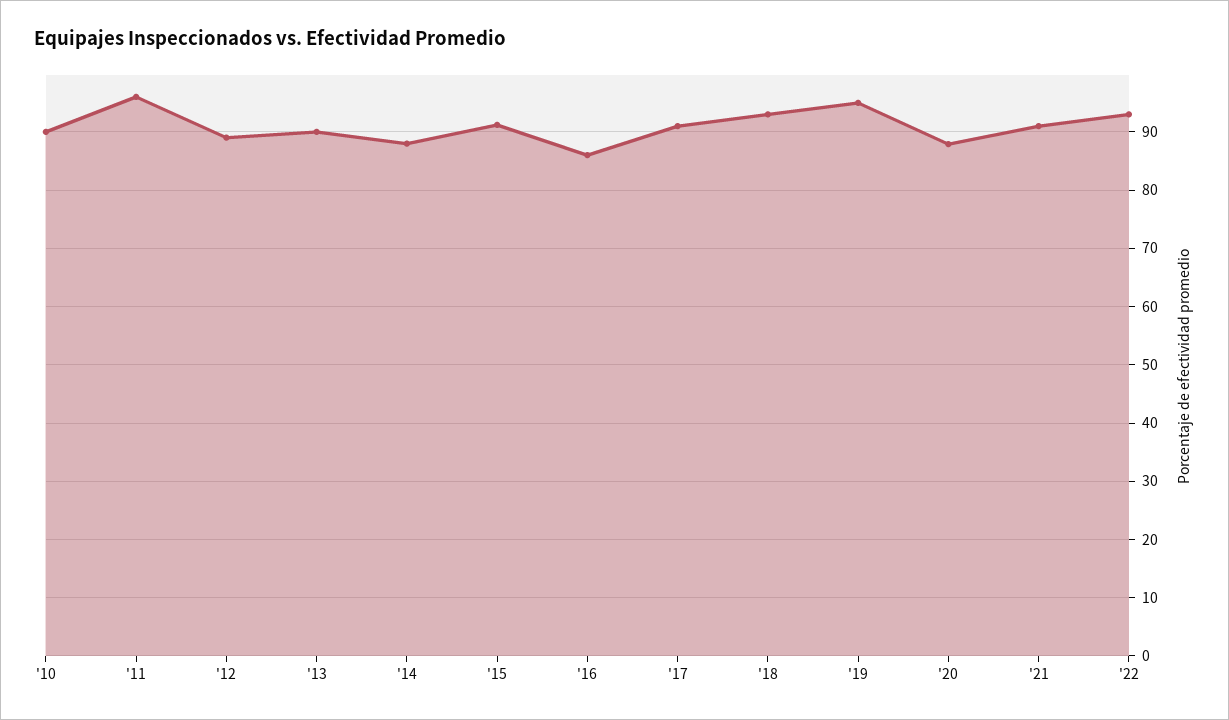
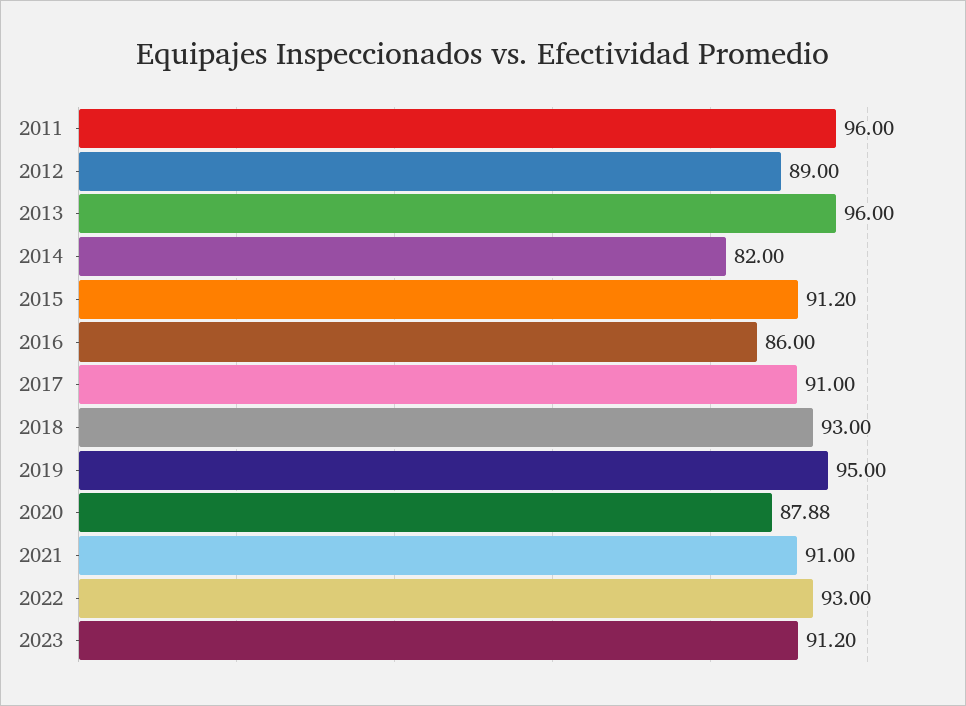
'10: 90 -> none
'13: 90 -> 96
'14: 88 -> 82
2023: none -> 91.2

